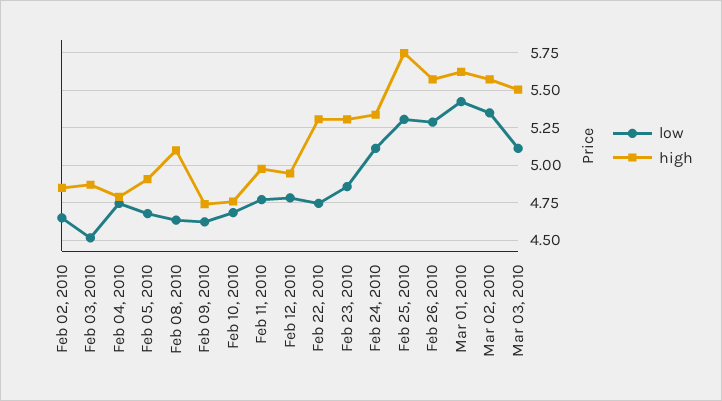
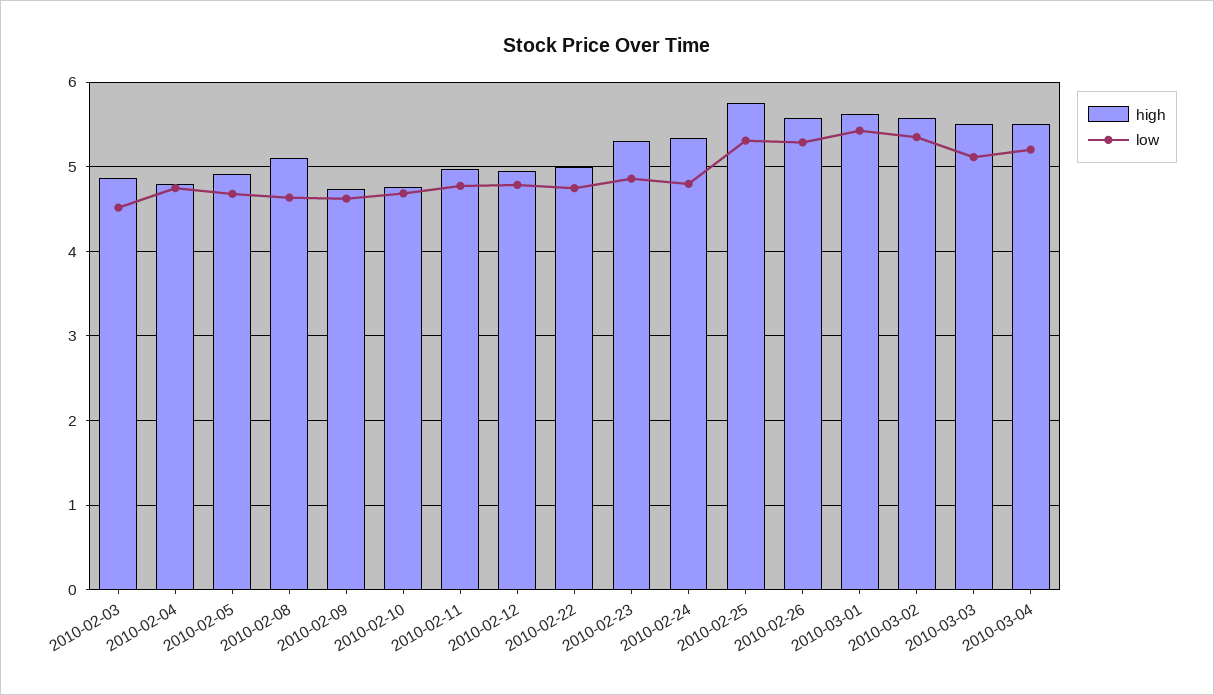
low, Feb 02, 2010: 4.65 -> none
high, Feb 02, 2010: 4.85 -> none
high, Feb 22, 2010: 5.3 -> 5
low, Feb 24, 2010: 5.1 -> 4.8
high, 2010-03-04: none -> 5.5
low, 2010-03-04: none -> 5.2

